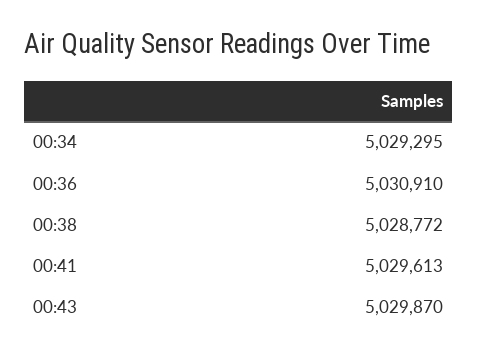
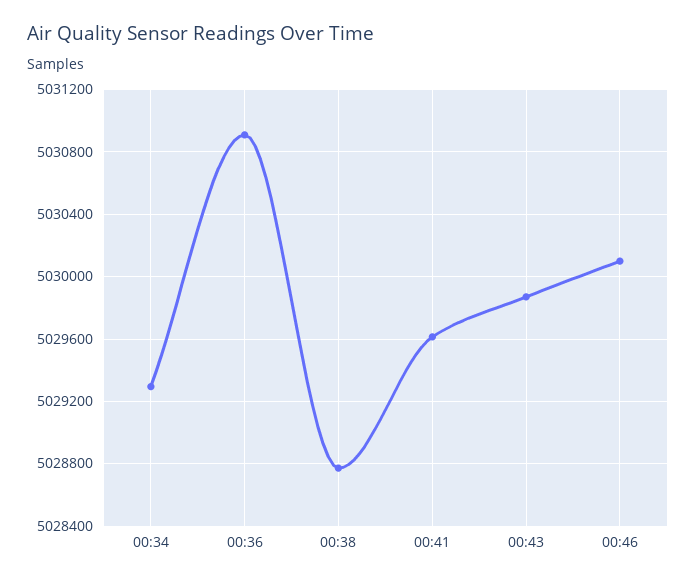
00:46: none -> 5030100

